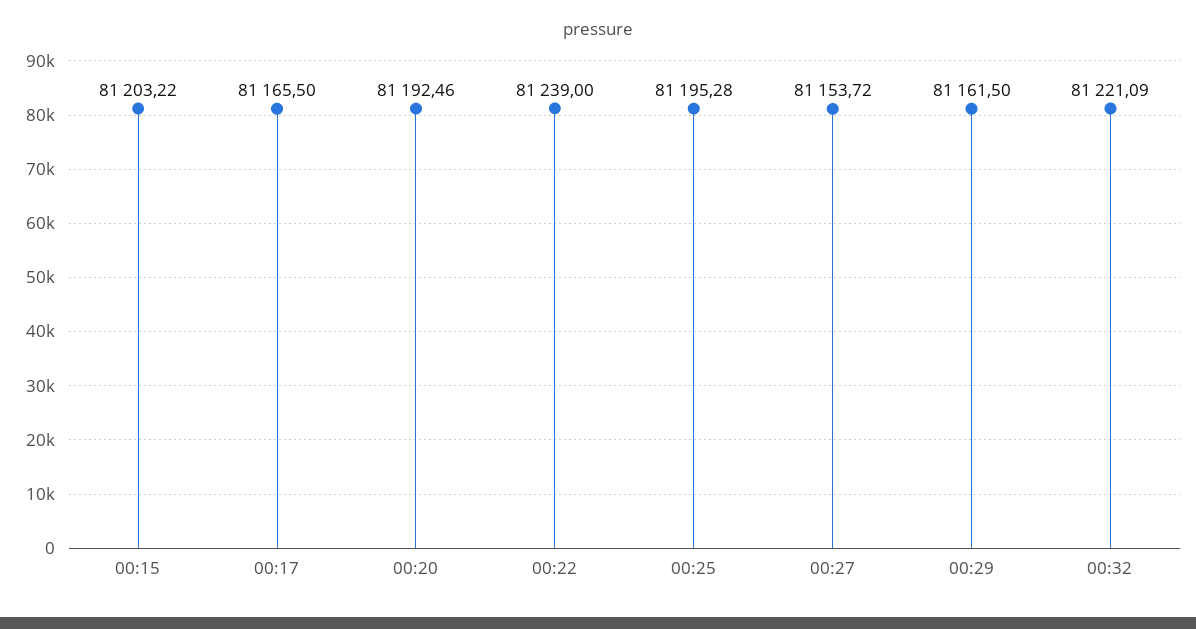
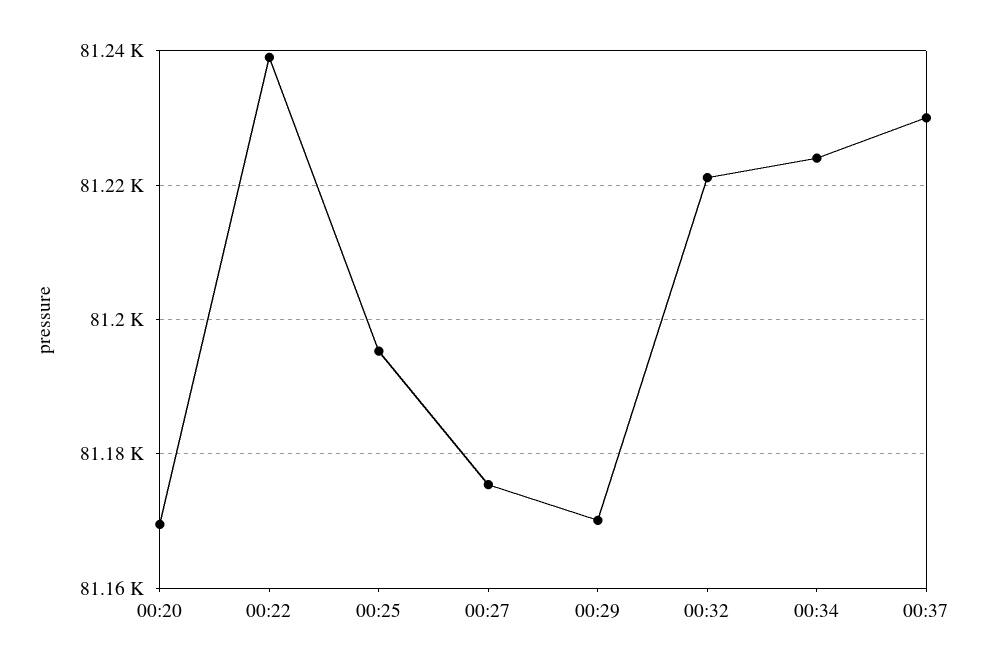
00:15: 81203.22 -> none
00:17: 81165.5 -> none
00:20: 81192.46 -> 81170
00:27: 81153.72 -> 81176
00:29: 81161.5 -> 81170
00:34: none -> 81224
00:37: none -> 81230

